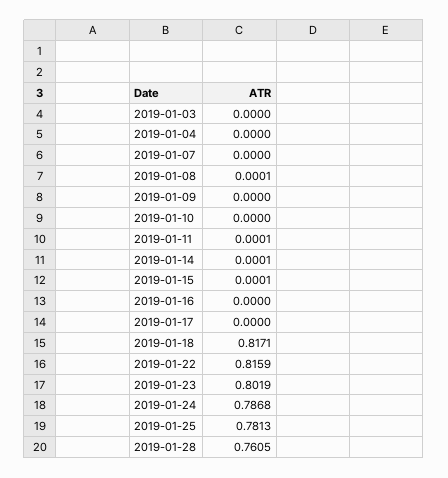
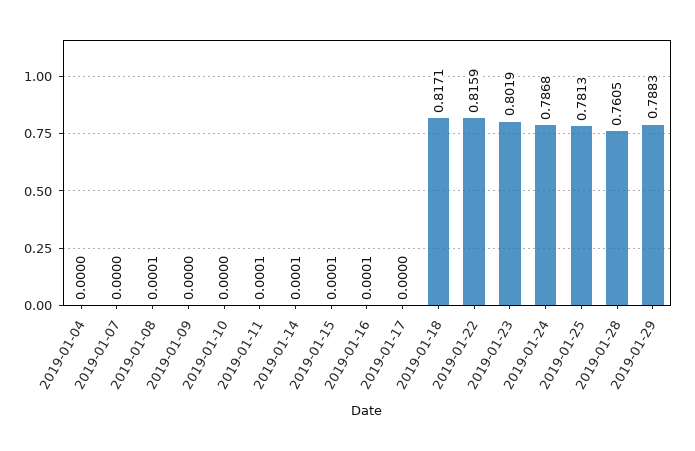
2019-01-03: 0 -> none
2019-01-16: 0 -> 0.0001
2019-01-29: none -> 0.7883

